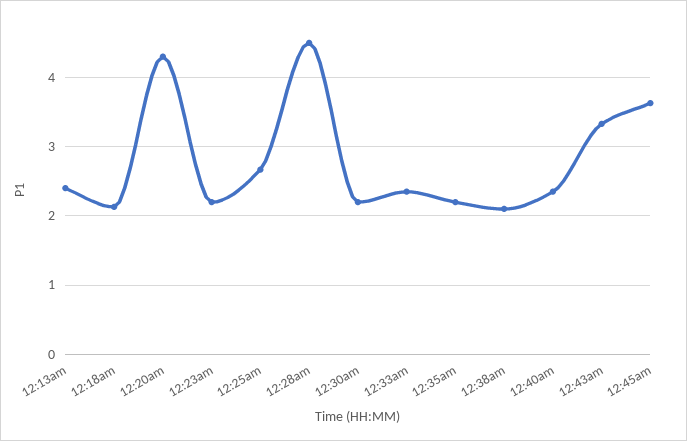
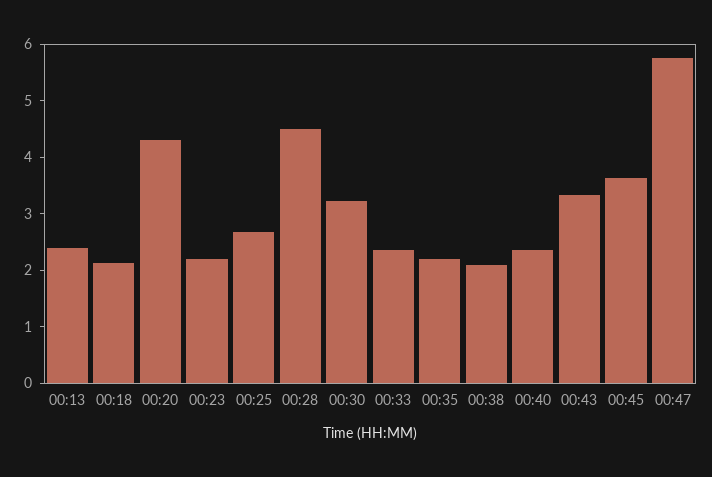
12:30am: 2.2 -> 3.2
00:47: none -> 5.8

